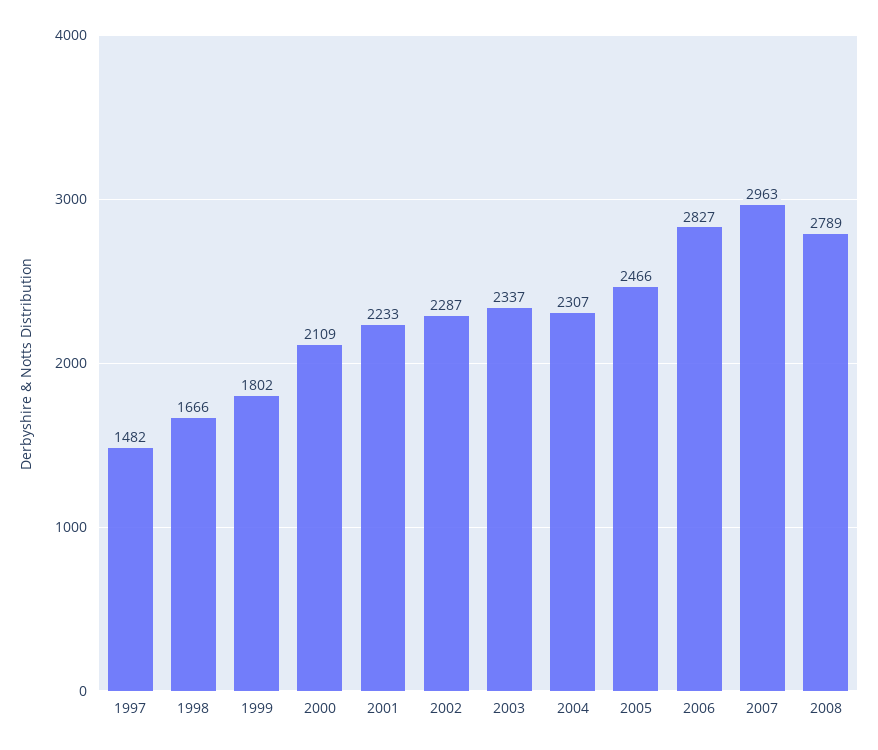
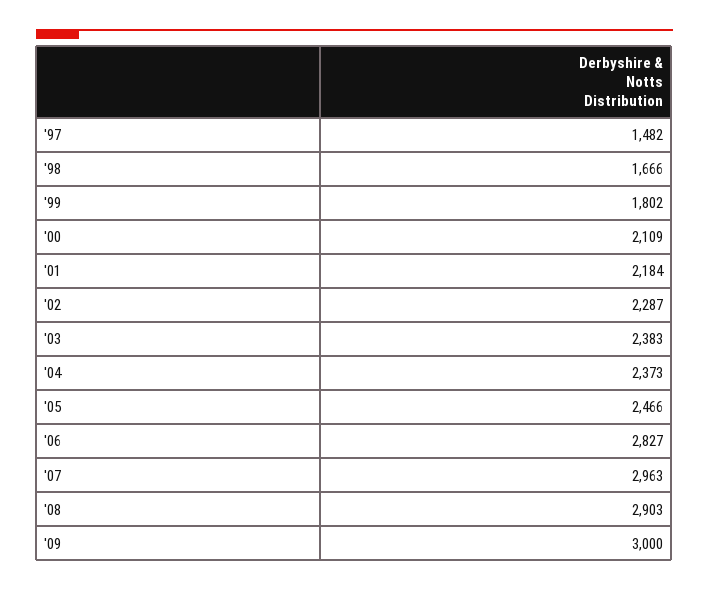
2001: 2233 -> 2184
2003: 2337 -> 2383
2004: 2307 -> 2373
2008: 2789 -> 2903
'09: none -> 3000

